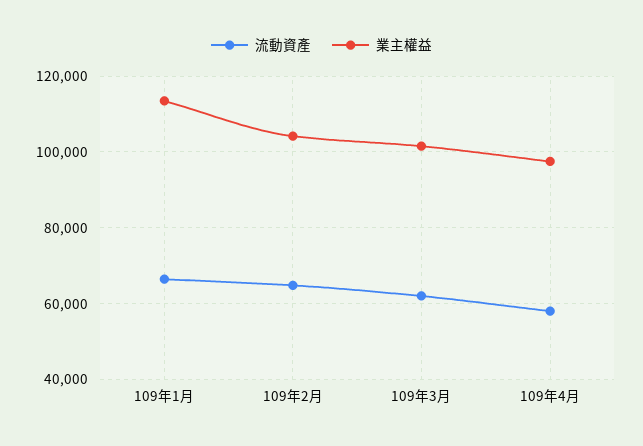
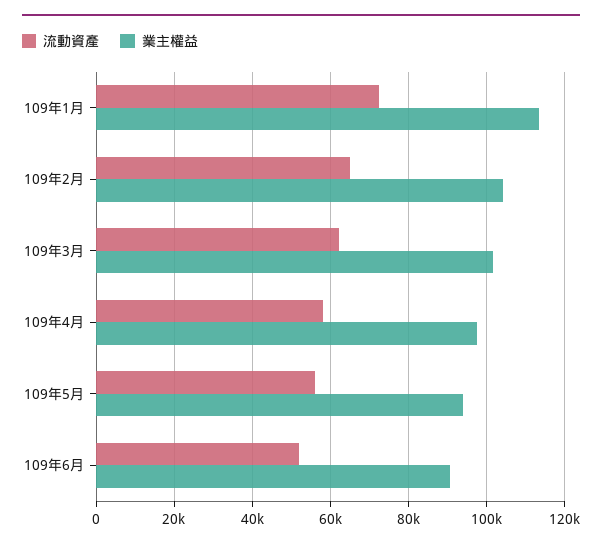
流動資產, 109年1月: 66000 -> 72000
流動資產, 109年5月: none -> 56000
業主權益, 109年5月: none -> 94000
流動資產, 109年6月: none -> 52000
業主權益, 109年6月: none -> 90000

